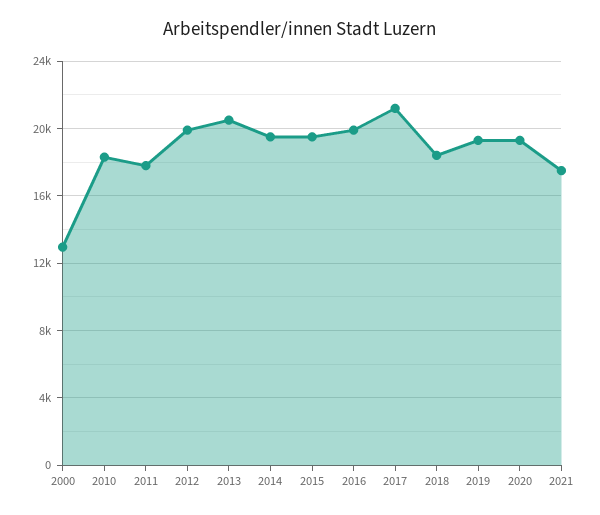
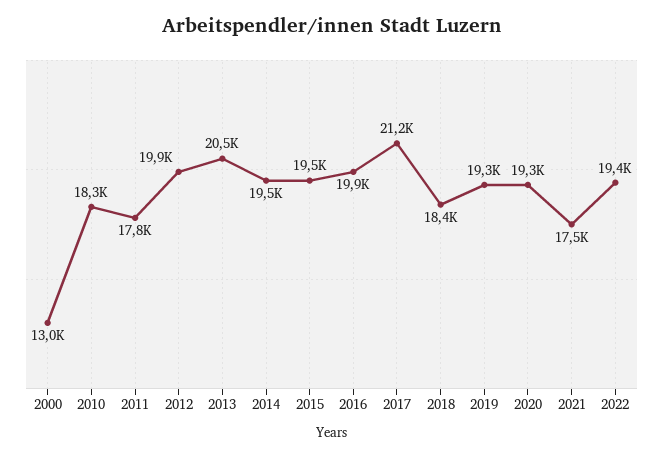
2022: none -> 19400

